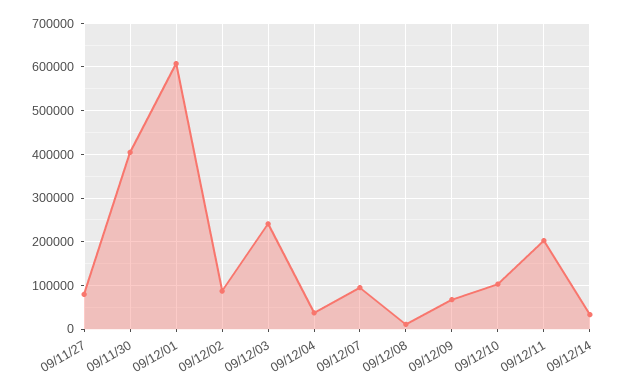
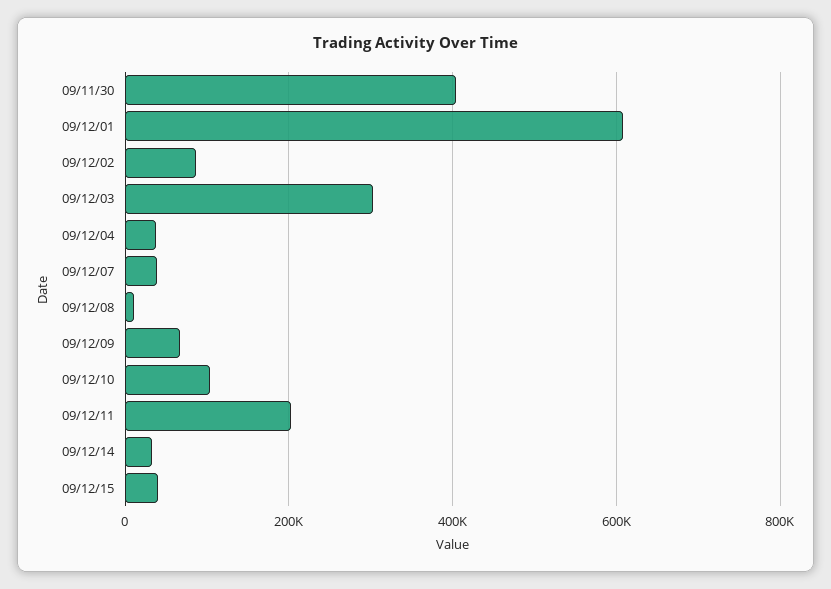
09/11/27: 80000 -> none
09/12/03: 240000 -> 300000
09/12/07: 100000 -> 40000
09/12/15: none -> 40000

